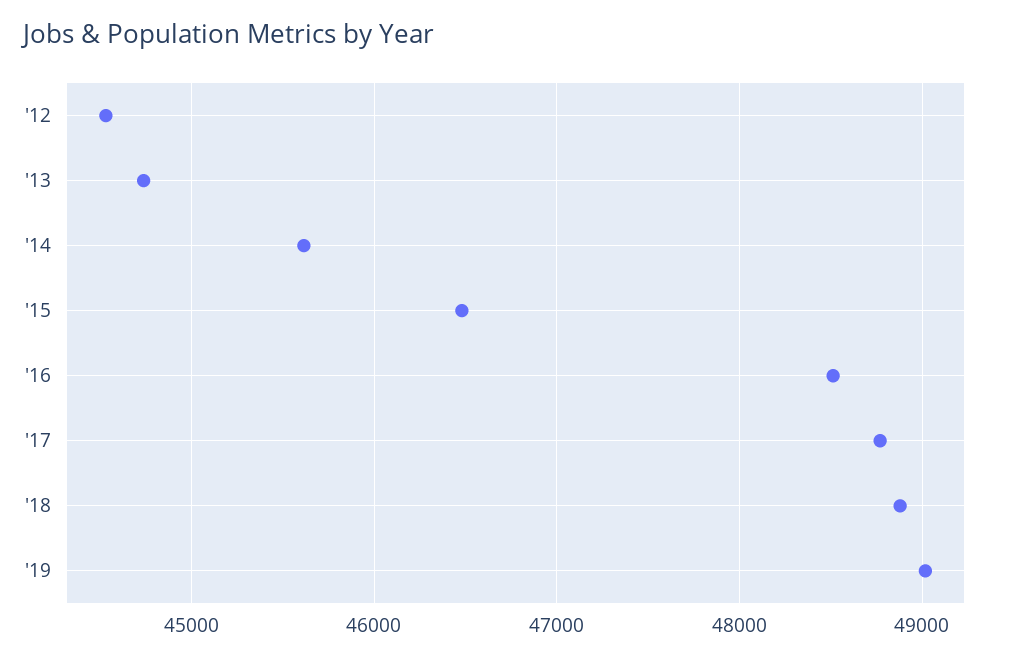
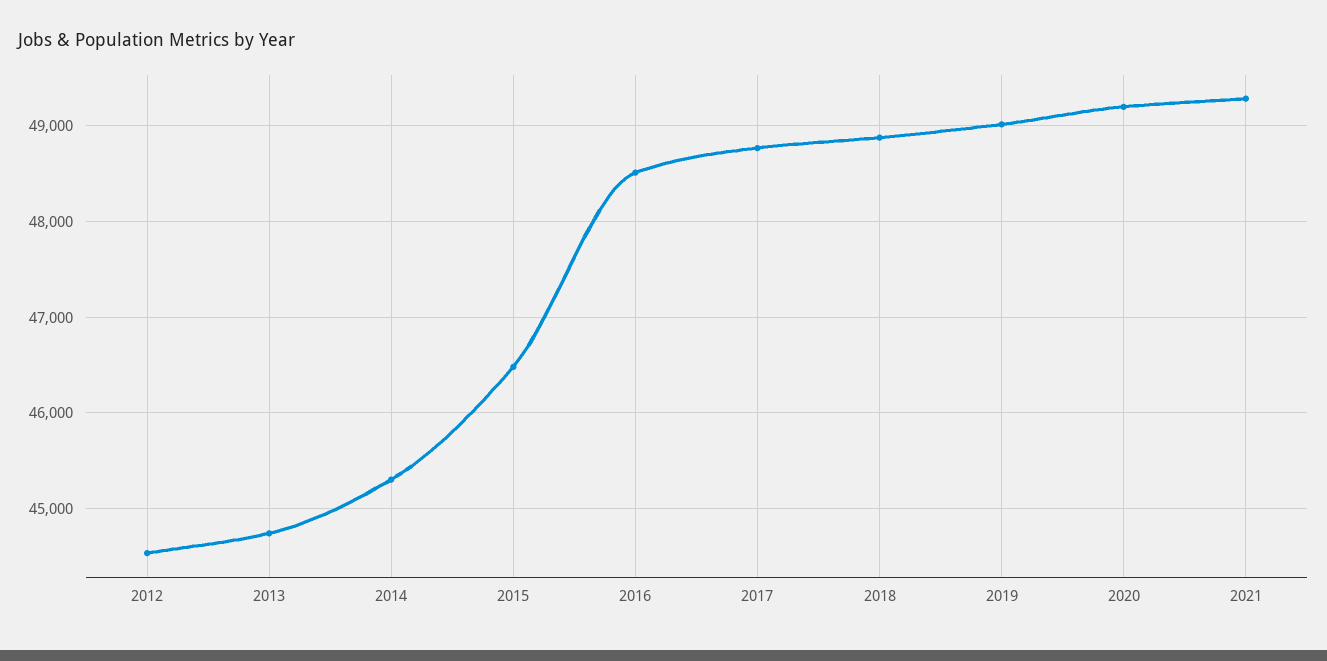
'14: 45600 -> 45300
2020: none -> 49200
2021: none -> 49300

